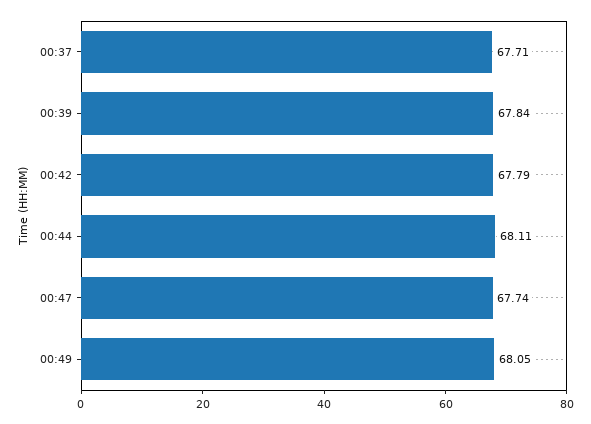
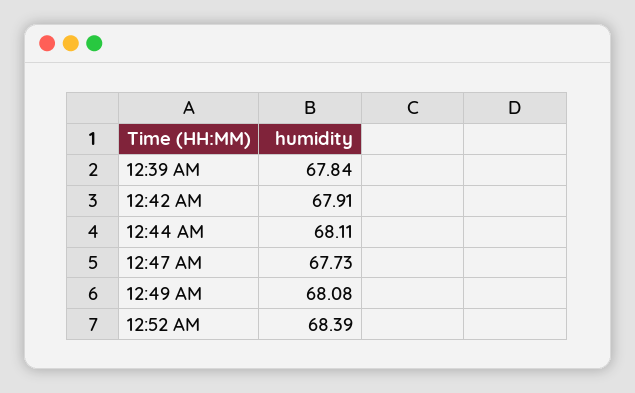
00:37: 67.71 -> none
00:42: 67.79 -> 67.91
00:47: 67.74 -> 67.73
00:49: 68.05 -> 68.08
12:52 AM: none -> 68.39

